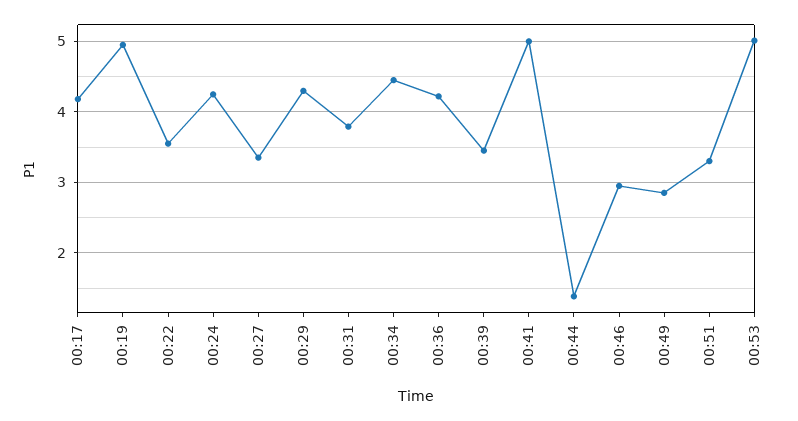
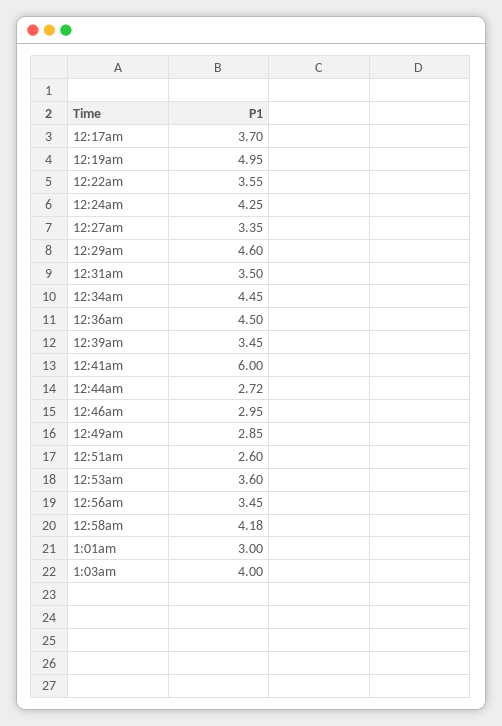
00:17: 4.2 -> 3.7
00:29: 4.3 -> 4.6
00:31: 3.8 -> 3.5
00:36: 4.2 -> 4.5
00:41: 5 -> 6
00:44: 1.4 -> 2.72
00:51: 3.3 -> 2.6
00:53: 5 -> 3.6
12:56am: none -> 3.45
12:58am: none -> 4.18
1:01am: none -> 3
1:03am: none -> 4

